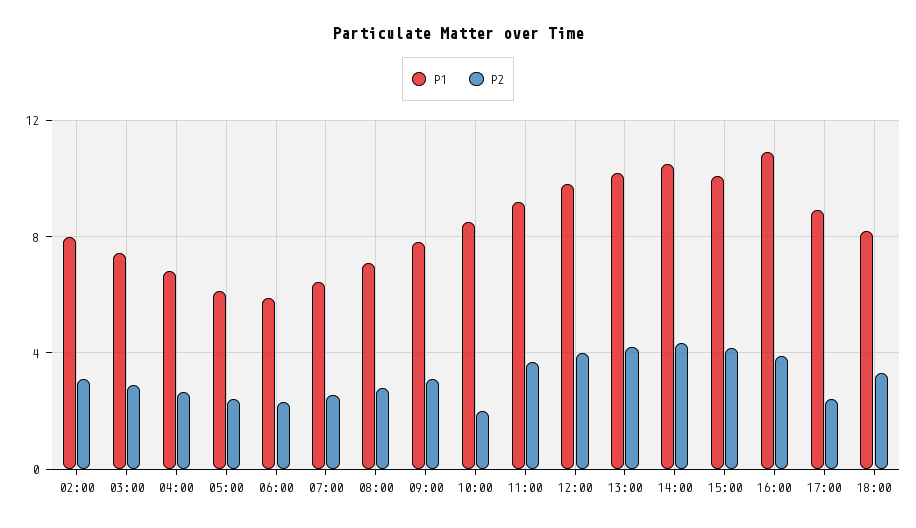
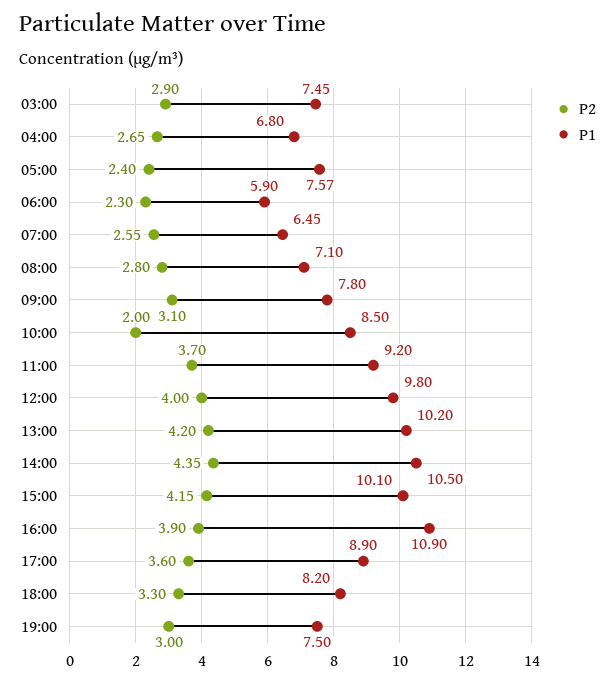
P1, 02:00: 8 -> none
P2, 02:00: 3 -> none
P1, 05:00: 6 -> 7.57
P2, 17:00: 2.5 -> 3.6
P2, 19:00: none -> 3
P1, 19:00: none -> 7.5

